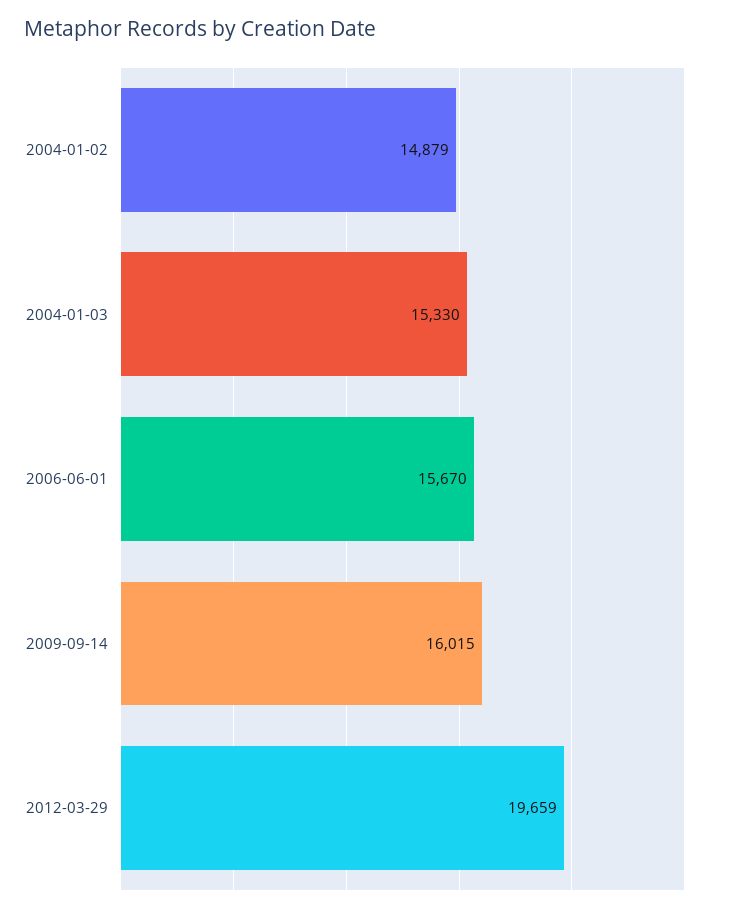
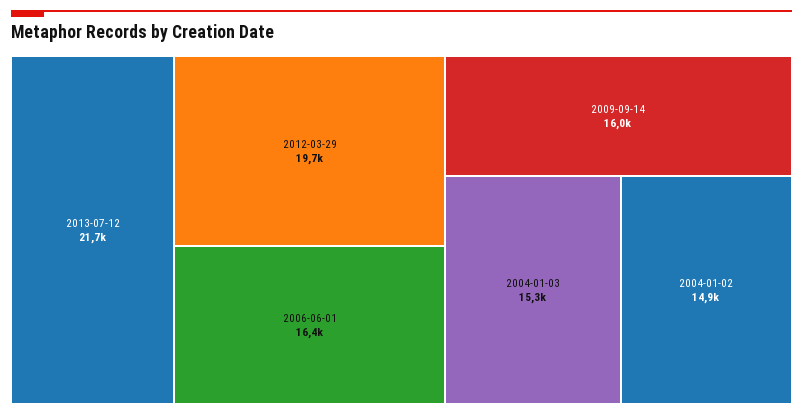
2006-06-01: 15670 -> 16400
2013-07-12: none -> 21700

